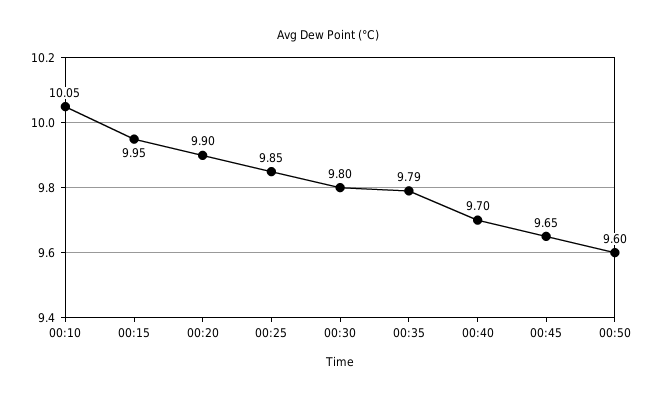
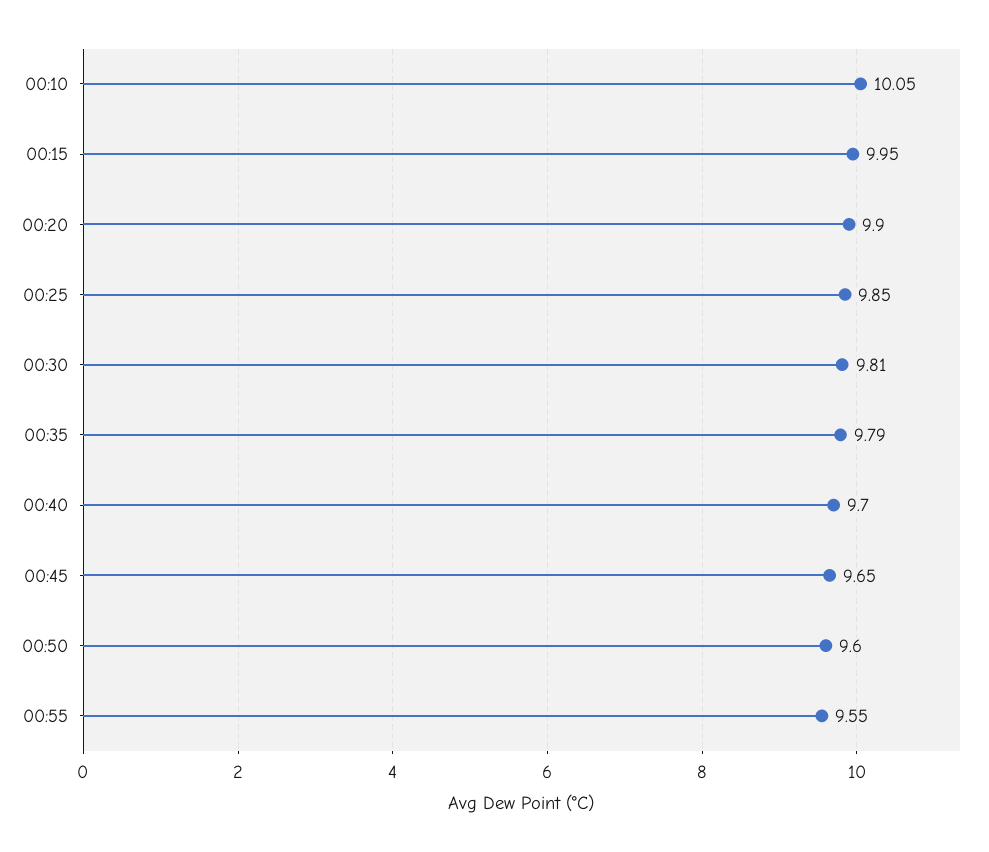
00:30: 9.8 -> 9.81
00:55: none -> 9.55

